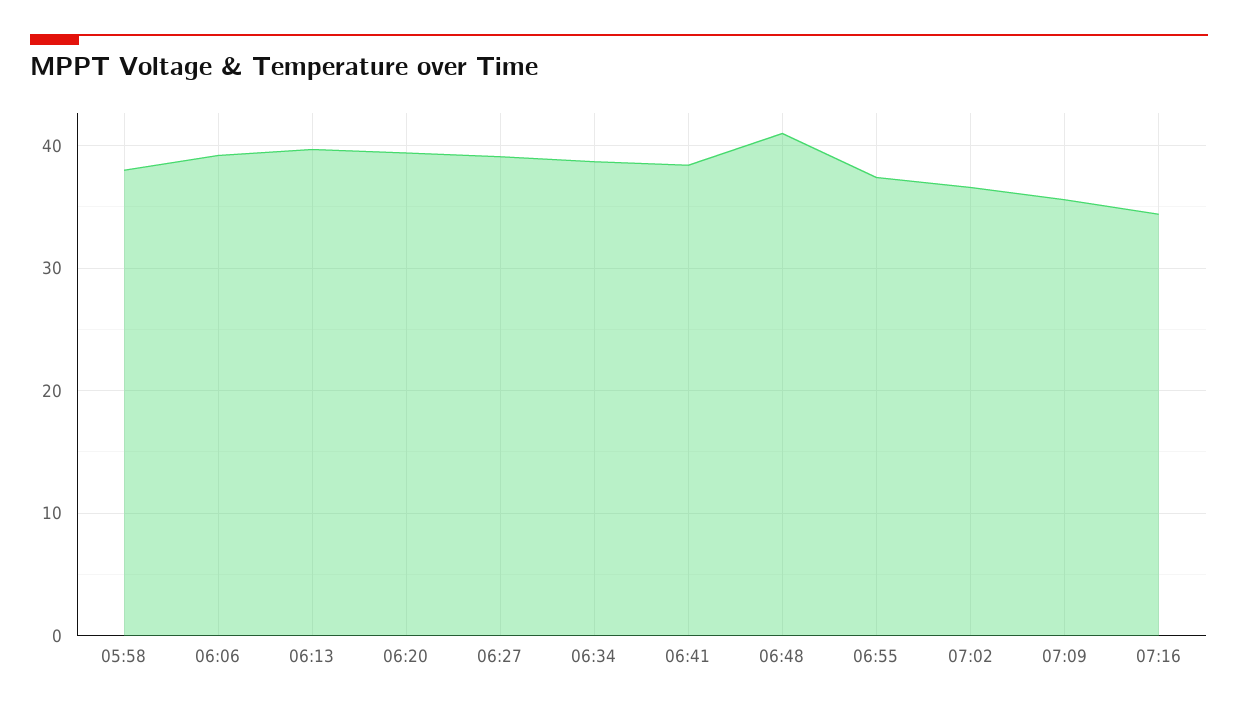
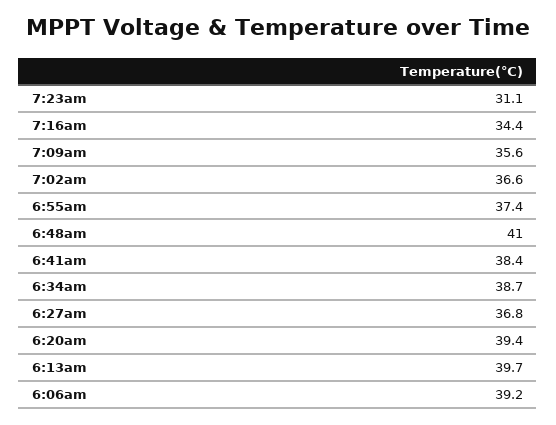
05:58: 38 -> none
06:27: 39 -> 36.8
7:23am: none -> 31.1

